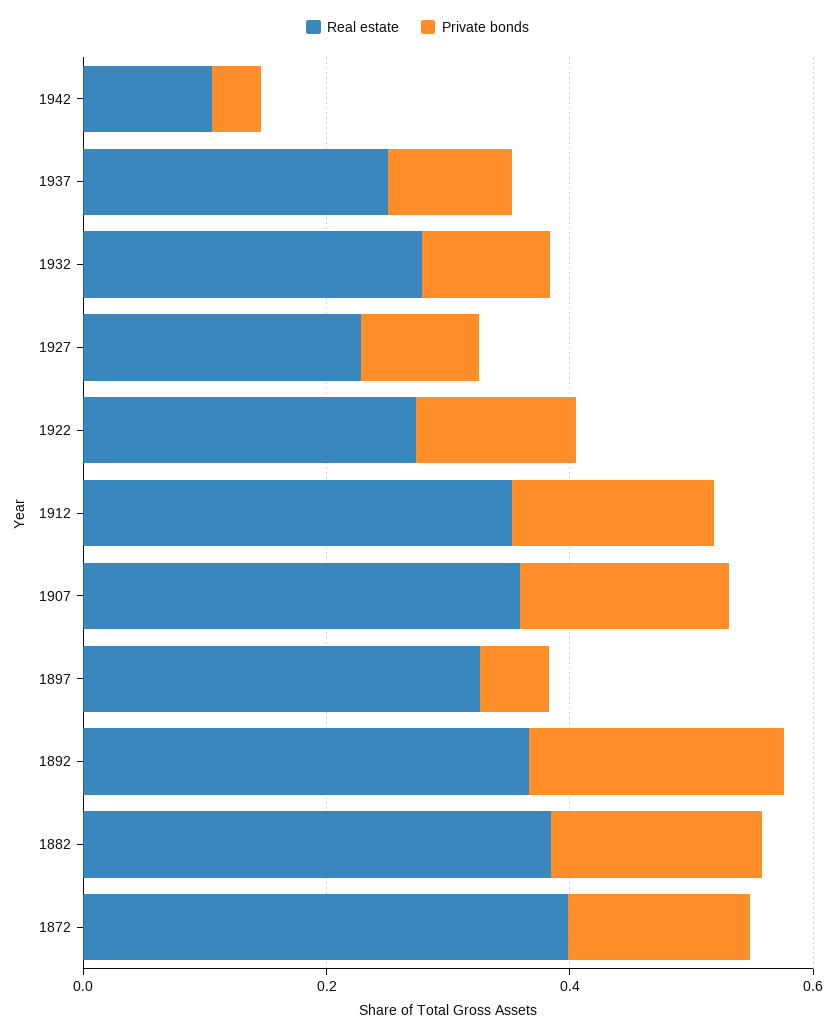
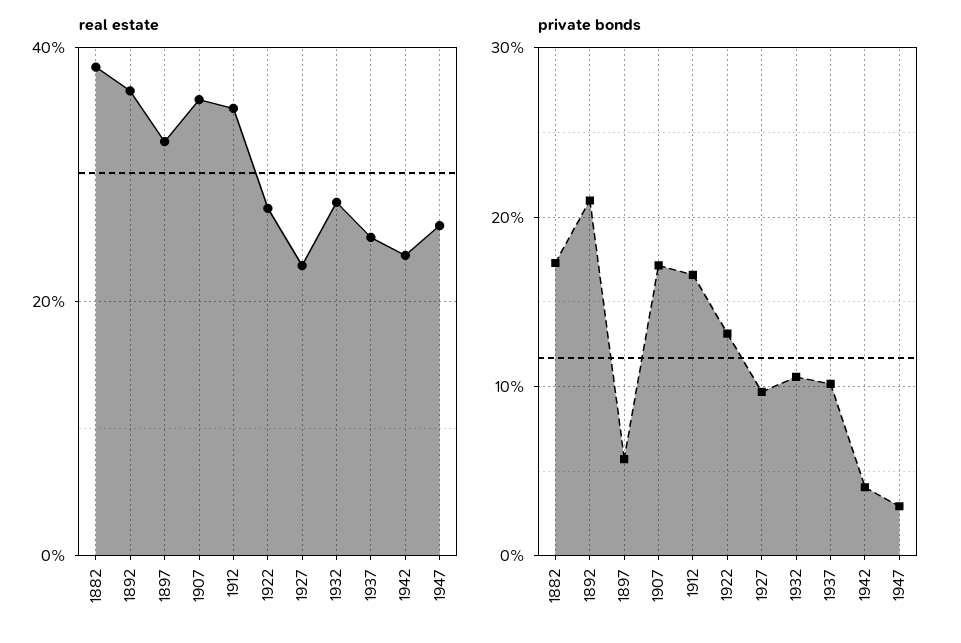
Real estate, 1942: 0.1 -> 0.24
Real estate, 1872: 0.4 -> none
Private bonds, 1872: 0.15 -> none
Real estate, 1947: none -> 0.26
Private bonds, 1947: none -> 0.03

